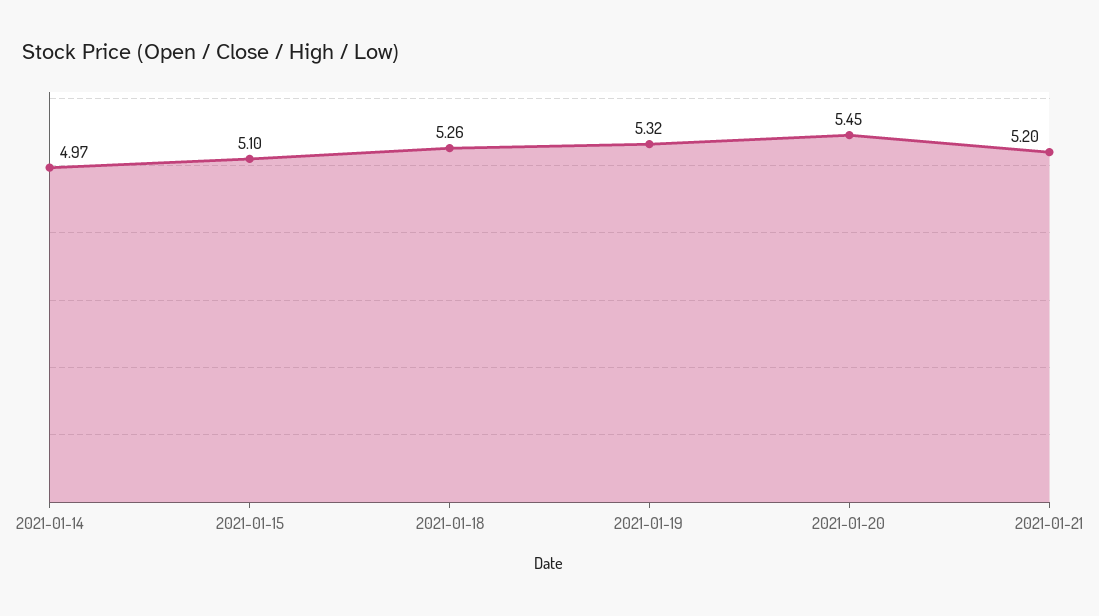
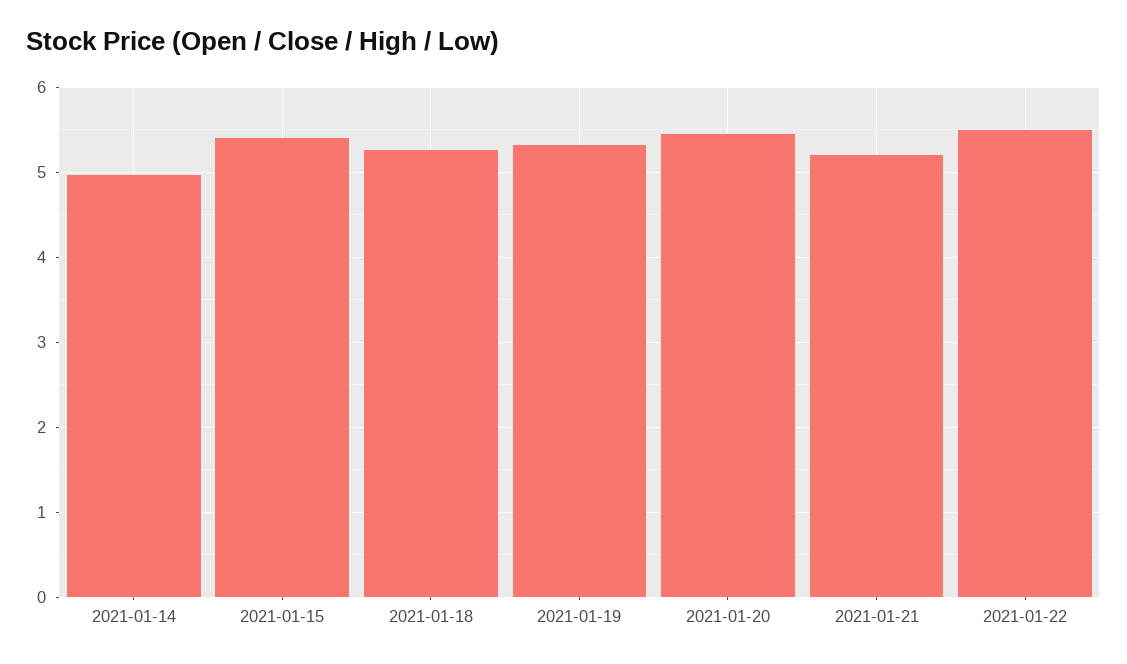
2021-01-15: 5.1 -> 5.4
2021-01-22: none -> 5.5

